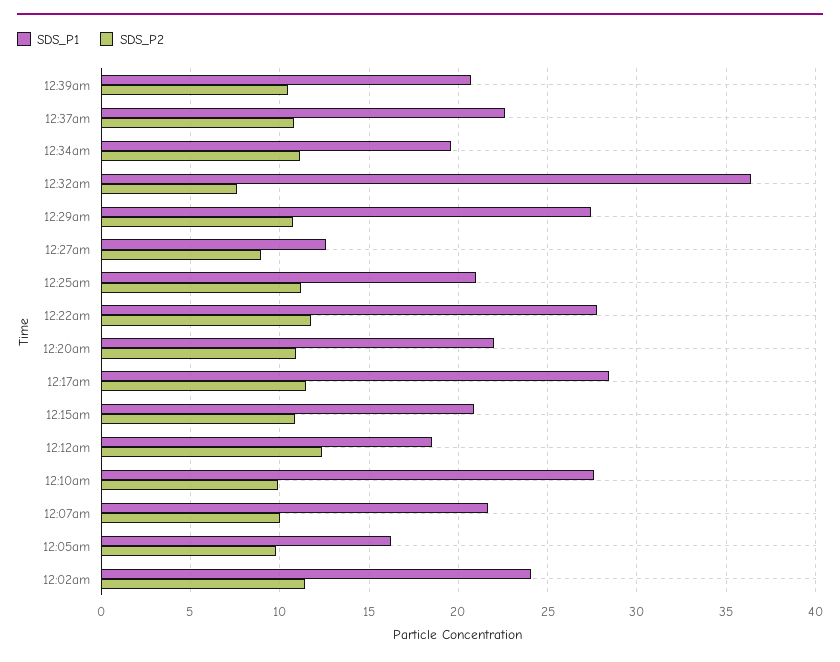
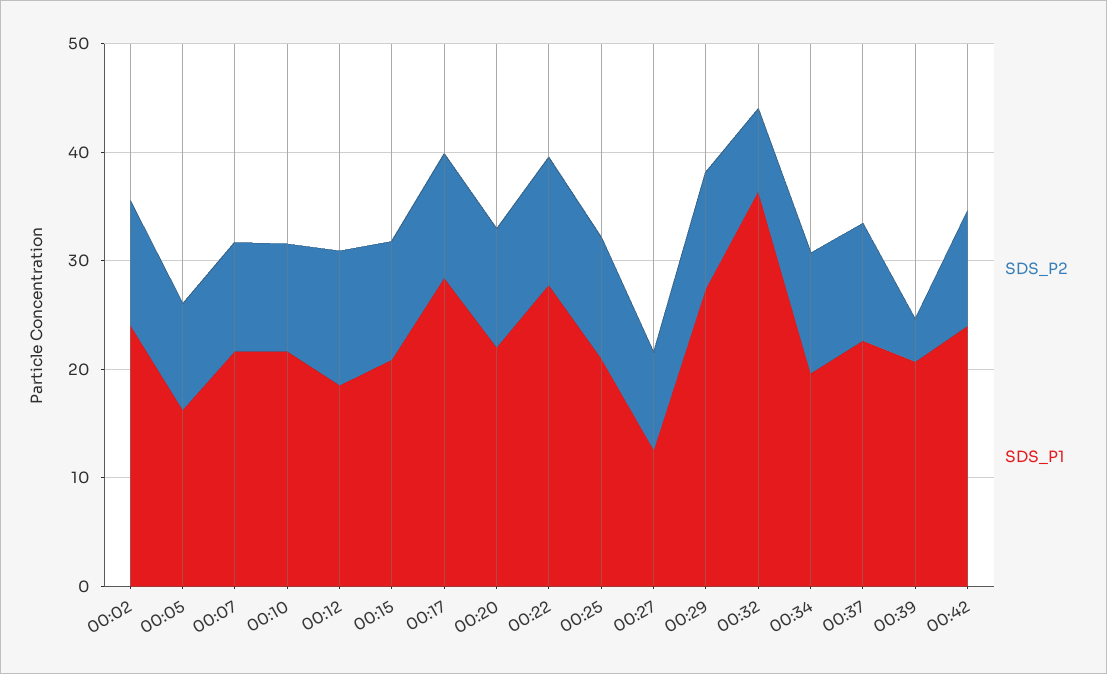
SDS_P2, 12:39am: 10.5 -> 4
SDS_P1, 12:10am: 27.5 -> 22
SDS_P2, 00:42: none -> 10
SDS_P1, 00:42: none -> 24

